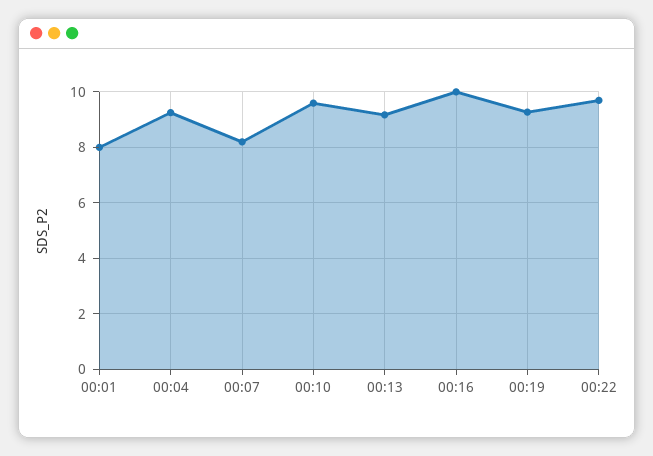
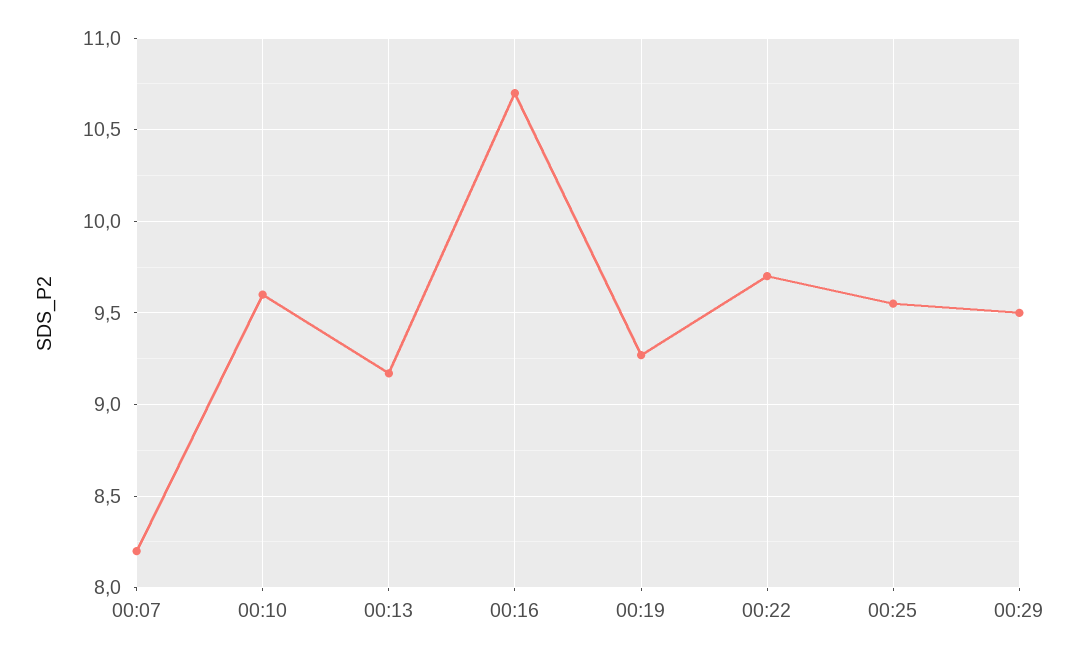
00:01: 8 -> none
00:04: 9.25 -> none
00:16: 10 -> 10.7
00:25: none -> 9.55
00:29: none -> 9.5

